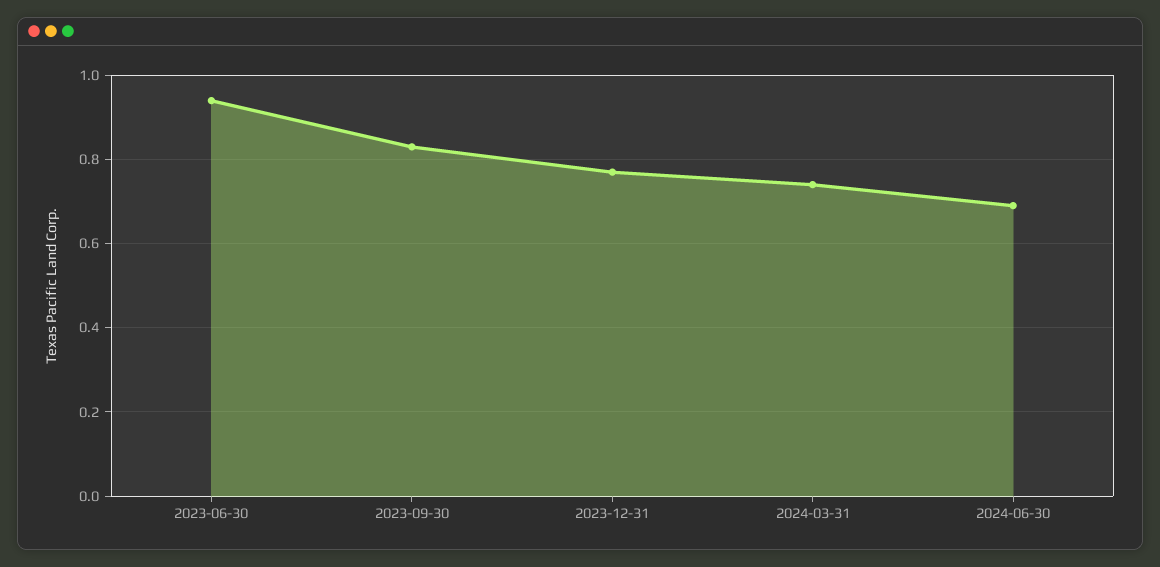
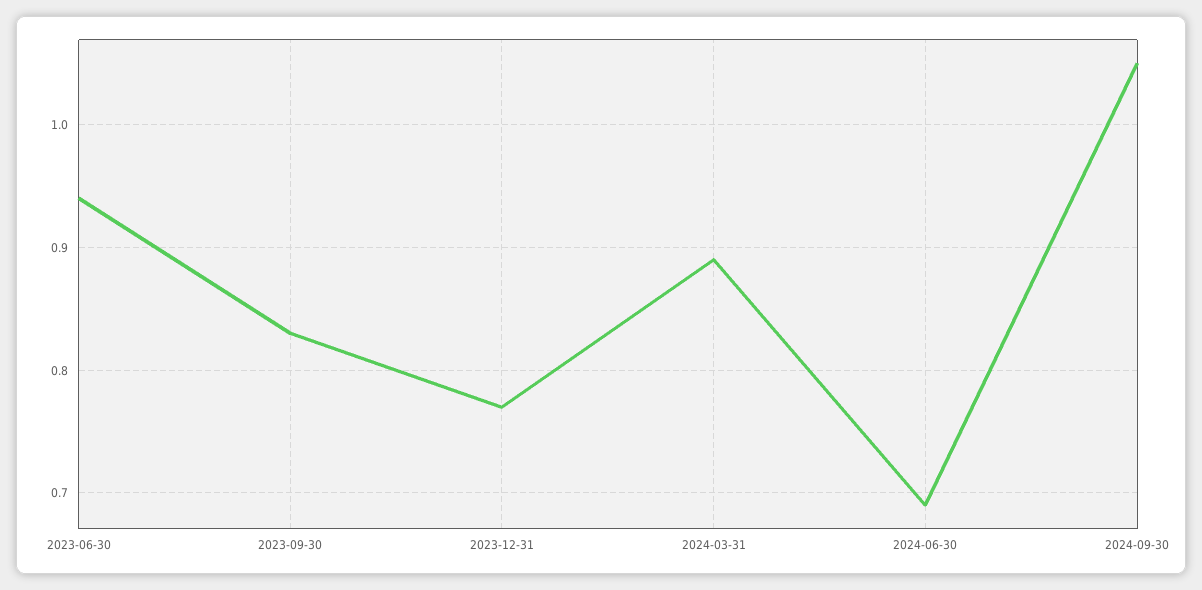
2024-03-31: 0.75 -> 0.89
2024-09-30: none -> 1.05

